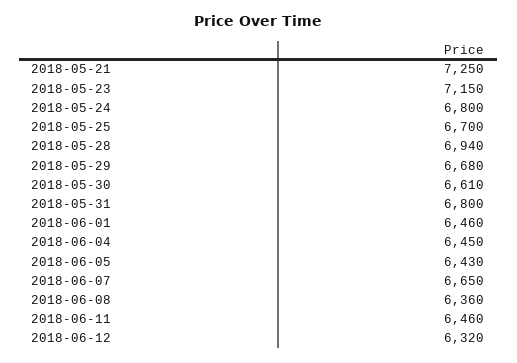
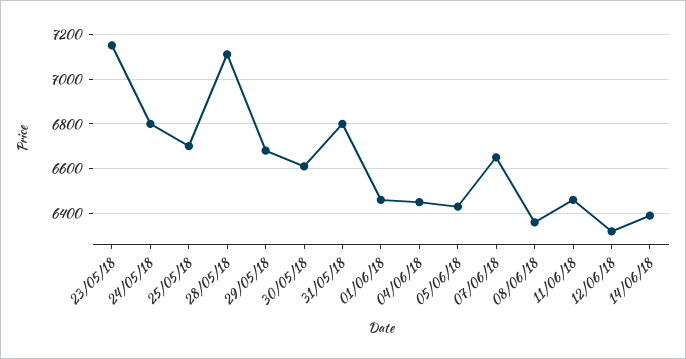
2018-05-21: 7250 -> none
2018-05-28: 6940 -> 7100
14/06/18: none -> 6400

